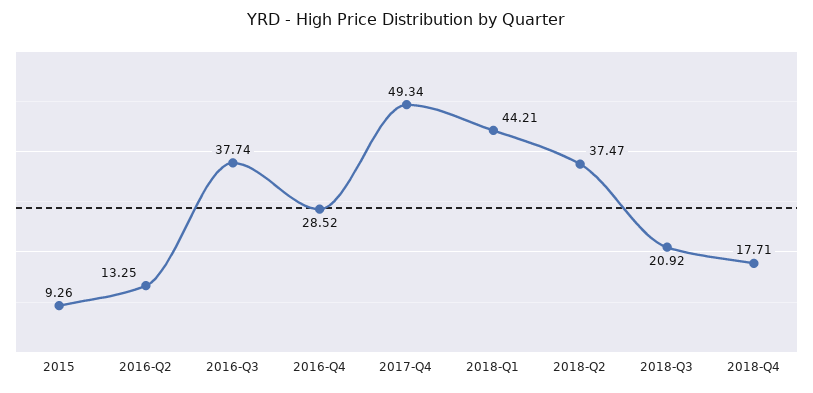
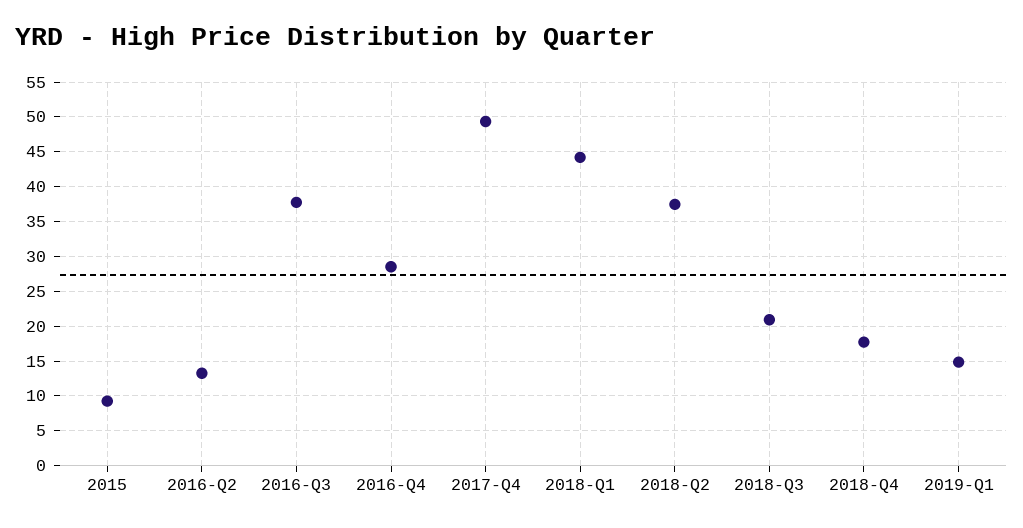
2019-Q1: none -> 15

